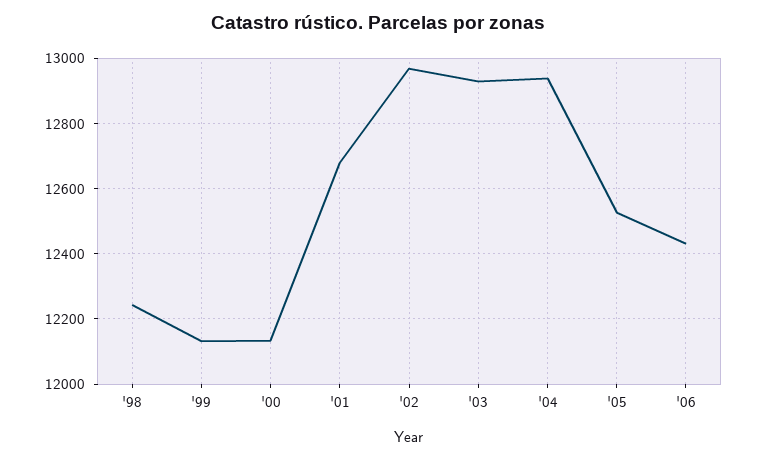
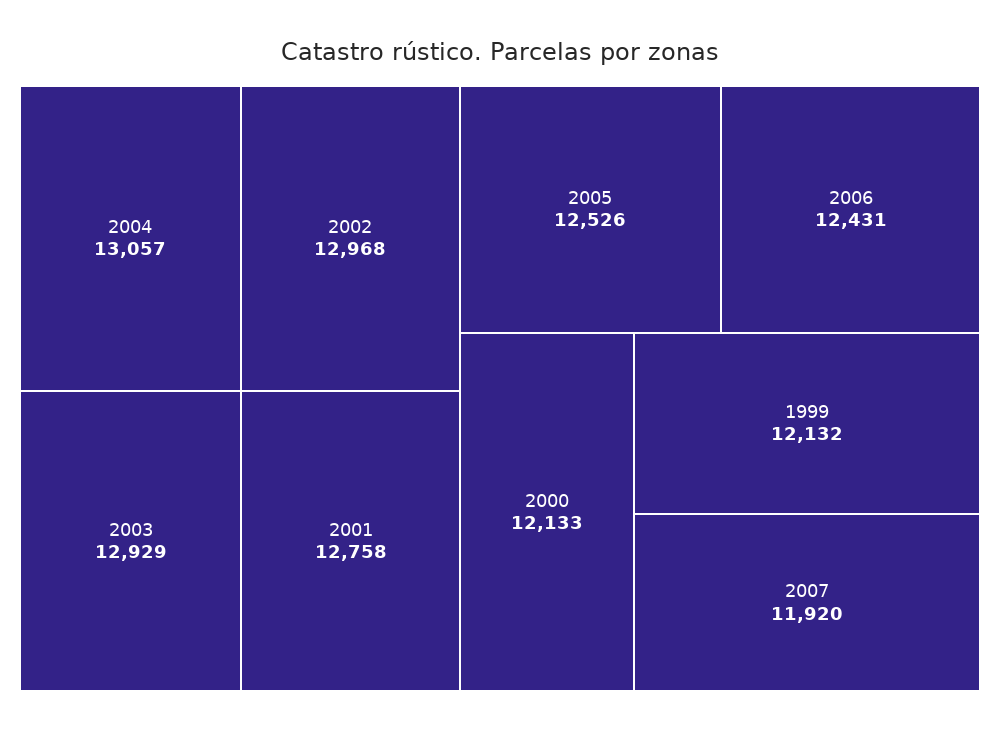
'98: 12240 -> none
'01: 12680 -> 12758
'04: 12940 -> 13057
2007: none -> 11920

